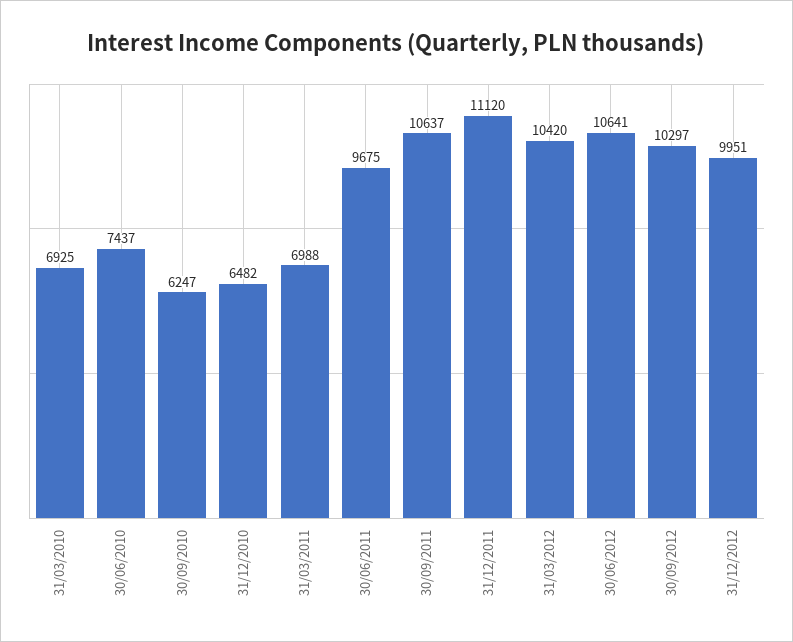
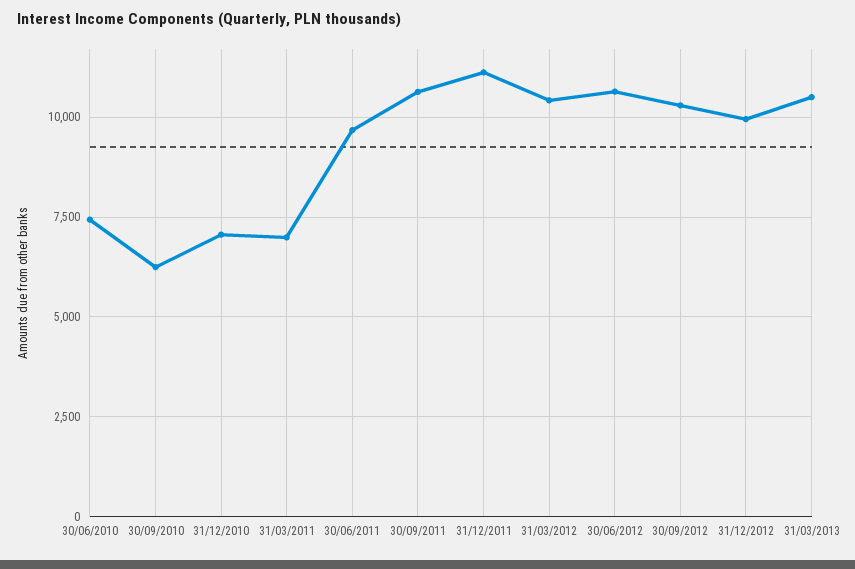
31/03/2010: 6925 -> none
31/12/2010: 6482 -> 7000
31/03/2013: none -> 10500

